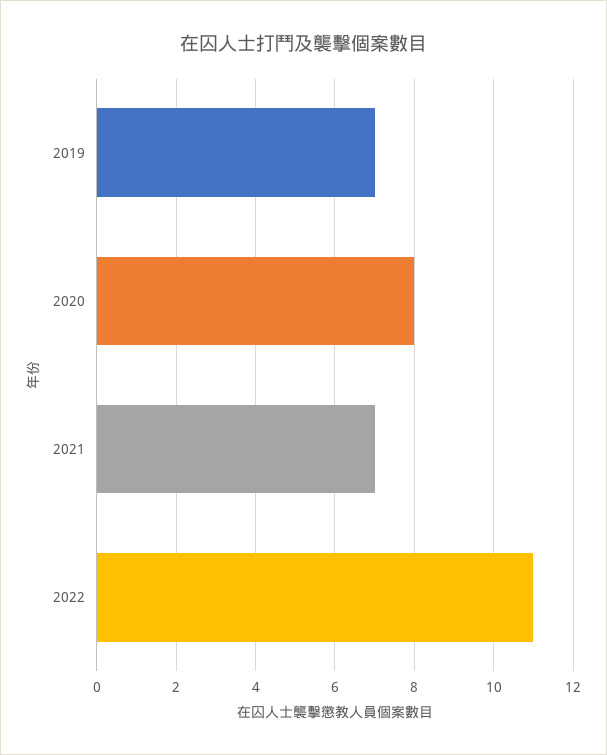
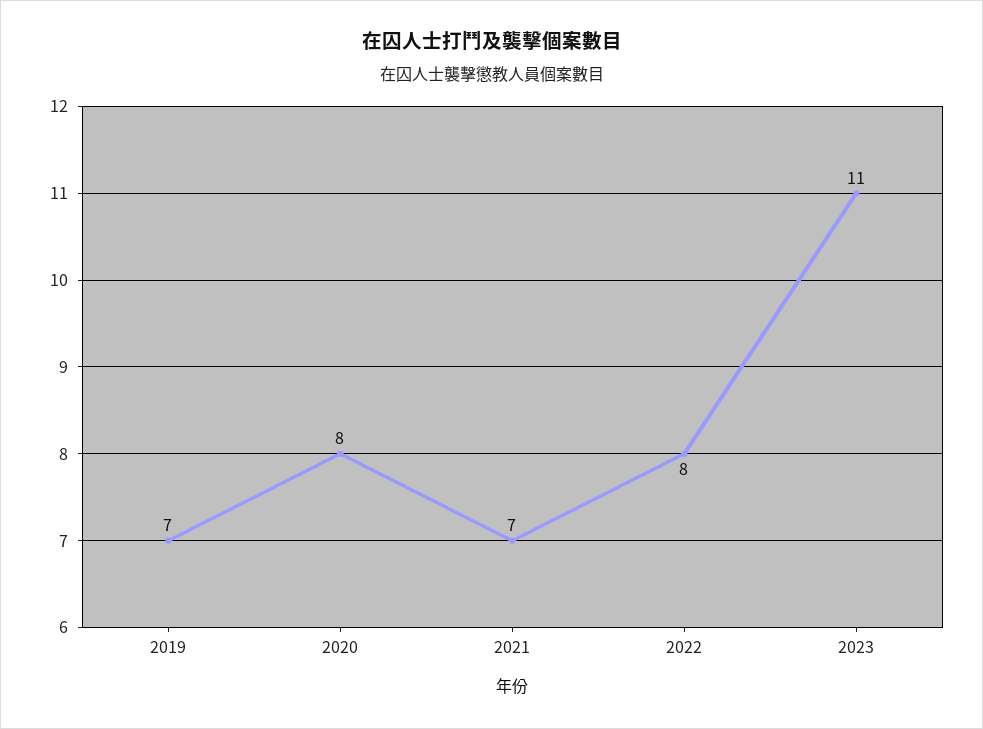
2022: 11 -> 8
2023: none -> 11

